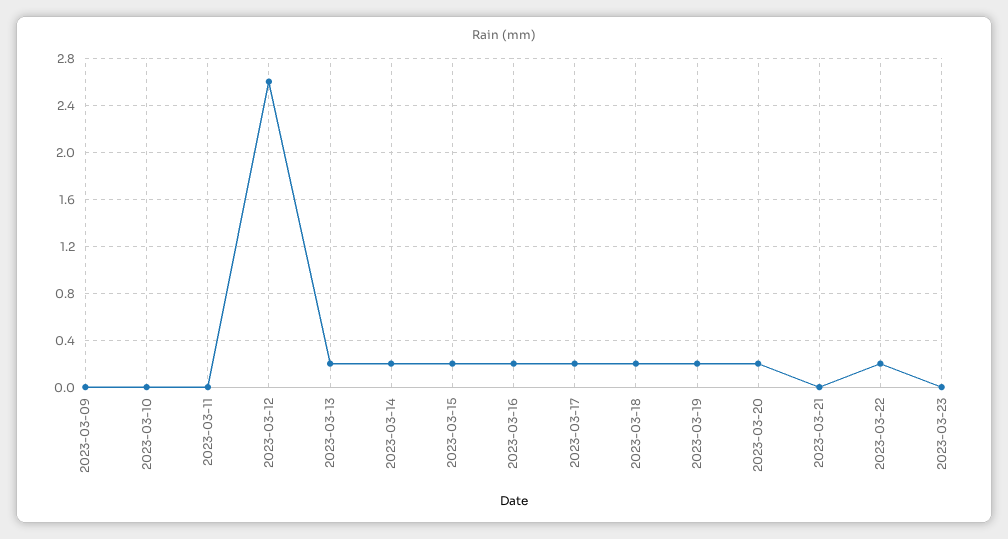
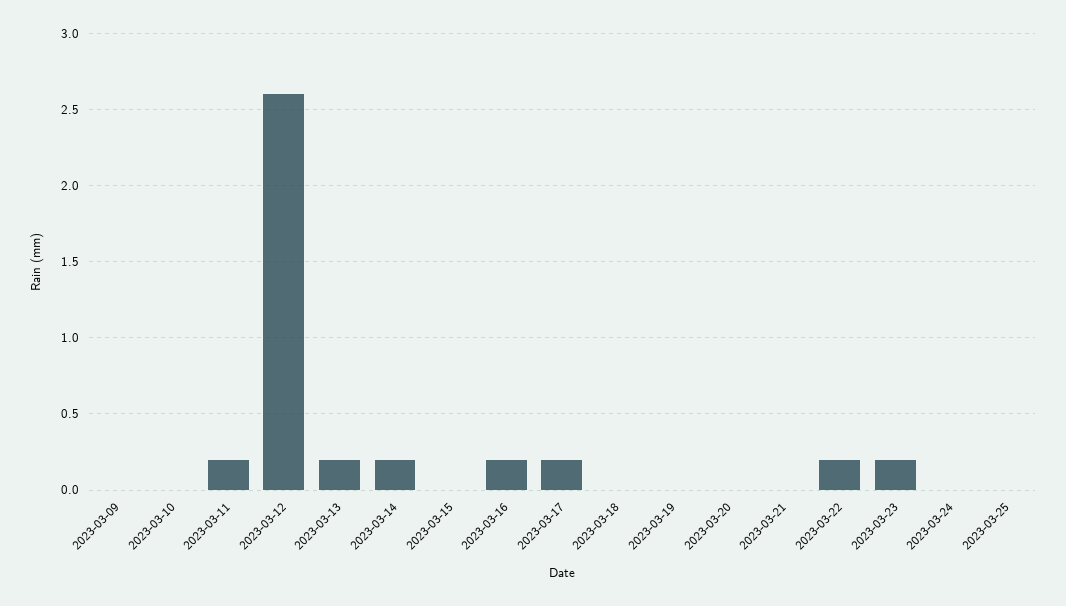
2023-03-11: 0 -> 0.2
2023-03-15: 0.2 -> 0
2023-03-18: 0.2 -> 0
2023-03-19: 0.2 -> 0
2023-03-20: 0.2 -> 0
2023-03-23: 0 -> 0.2
2023-03-24: none -> 0
2023-03-25: none -> 0

